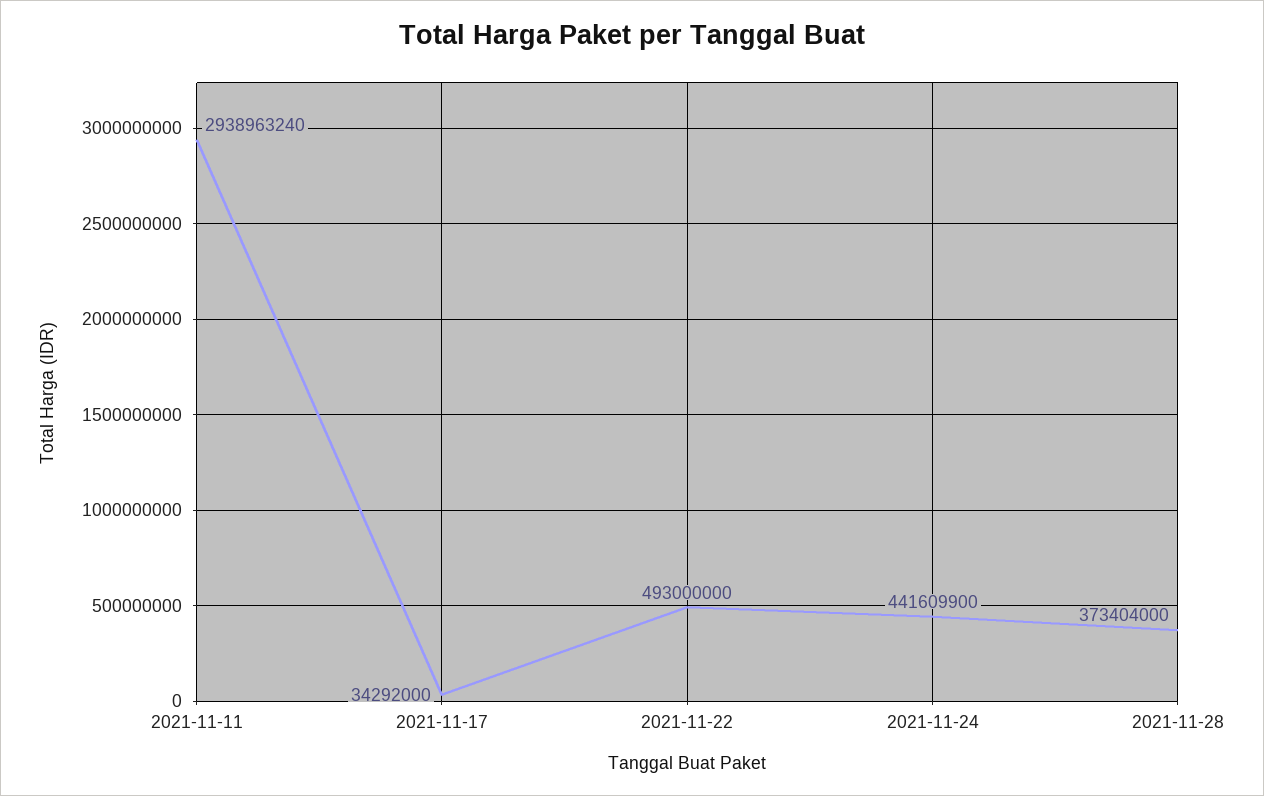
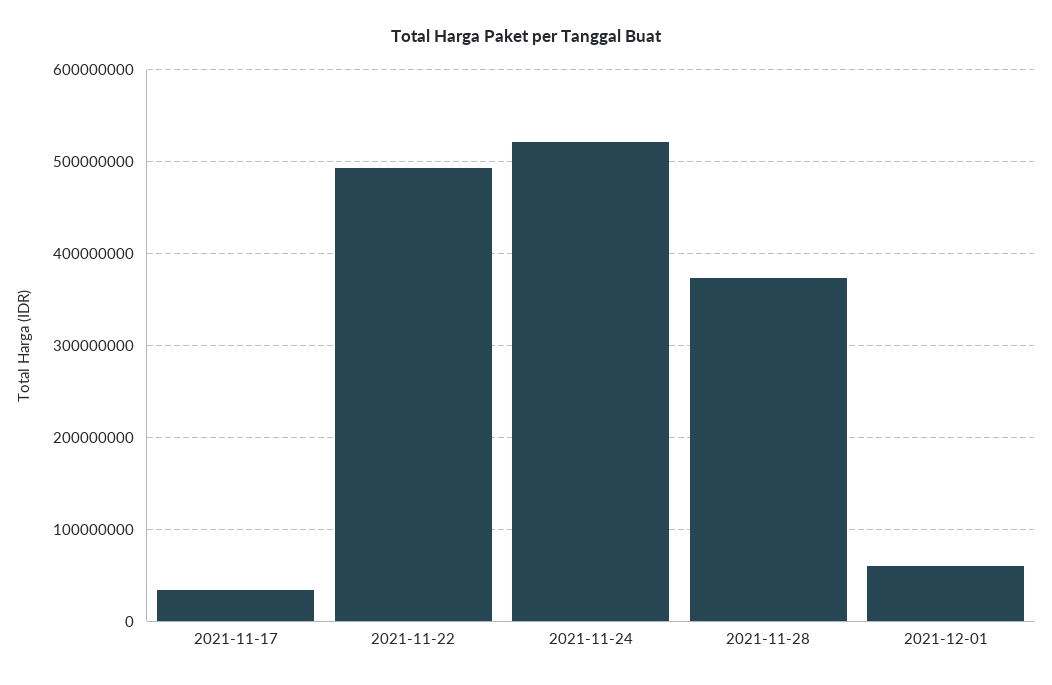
2021-11-11: 2938963240 -> none
2021-11-24: 441609900 -> 520000000
2021-12-01: none -> 60000000

